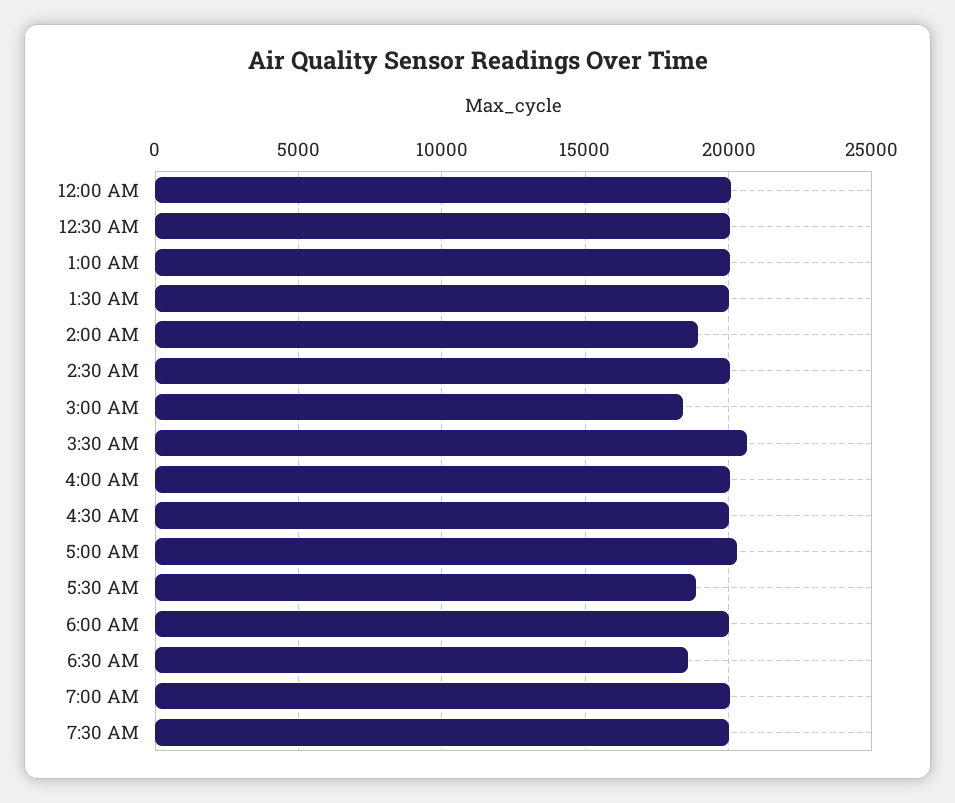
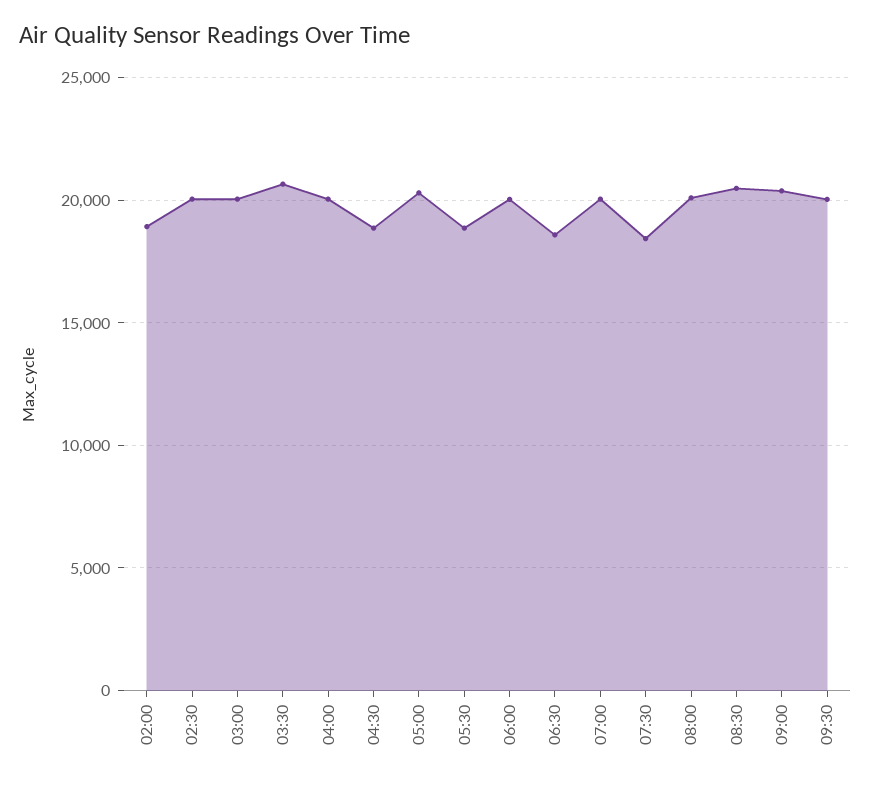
12:00 AM: 20000 -> none
12:30 AM: 20000 -> none
1:00 AM: 20000 -> none
1:30 AM: 20000 -> none
3:00 AM: 18500 -> 20000
4:30 AM: 20000 -> 19000
7:30 AM: 20000 -> 18500
08:00: none -> 20000
08:30: none -> 20500
09:00: none -> 20500
09:30: none -> 20000

